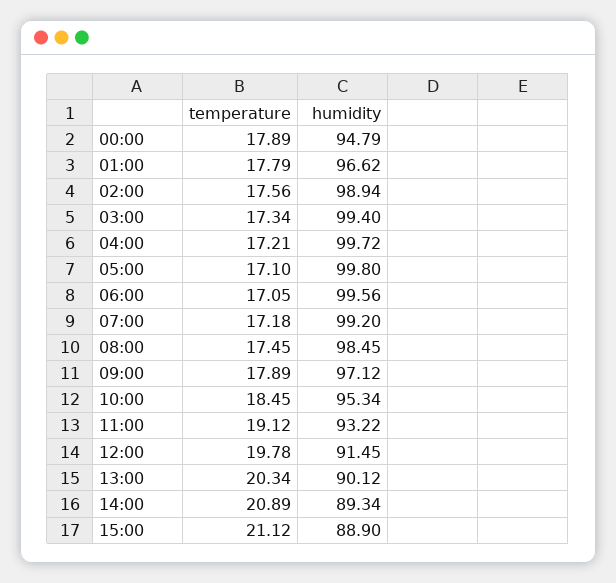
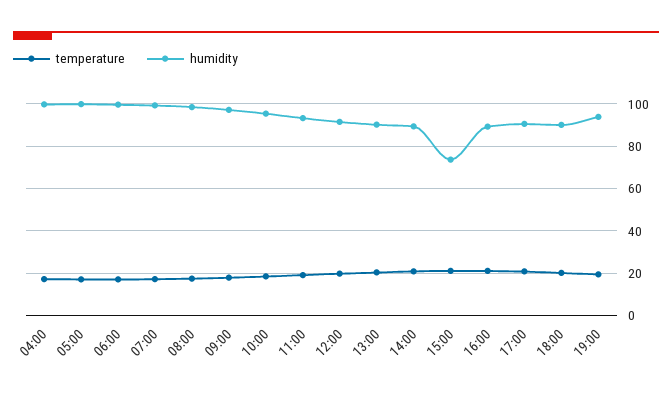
temperature, 00:00: 17.89 -> none
humidity, 00:00: 94.79 -> none
temperature, 01:00: 17.79 -> none
humidity, 01:00: 96.62 -> none
temperature, 02:00: 17.56 -> none
humidity, 02:00: 98.94 -> none
temperature, 03:00: 17.34 -> none
humidity, 03:00: 99.4 -> none
humidity, 15:00: 88.9 -> 75
temperature, 16:00: none -> 20
humidity, 16:00: none -> 90
temperature, 17:00: none -> 20
humidity, 17:00: none -> 90
temperature, 18:00: none -> 20
humidity, 18:00: none -> 90
temperature, 19:00: none -> 20
humidity, 19:00: none -> 95

